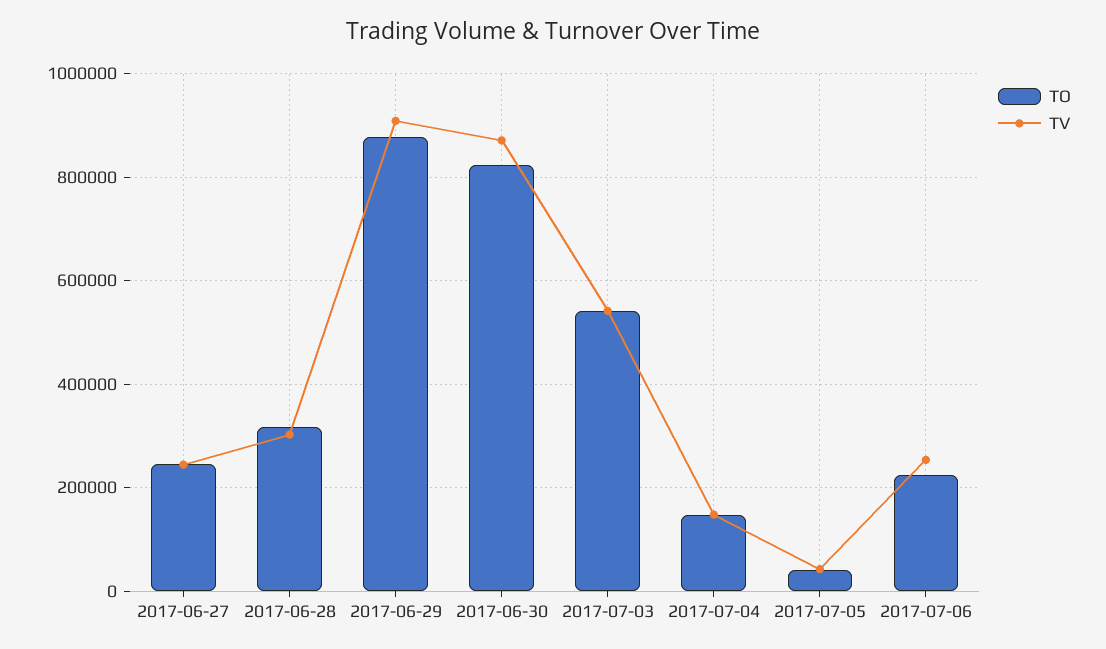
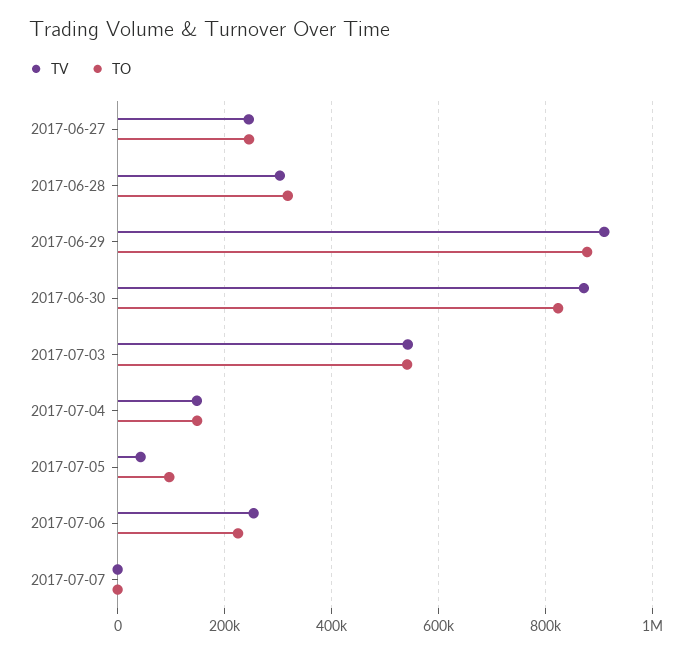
TO, 2017-07-05: 40000 -> 100000
TV, 2017-07-07: none -> 0
TO, 2017-07-07: none -> 0

